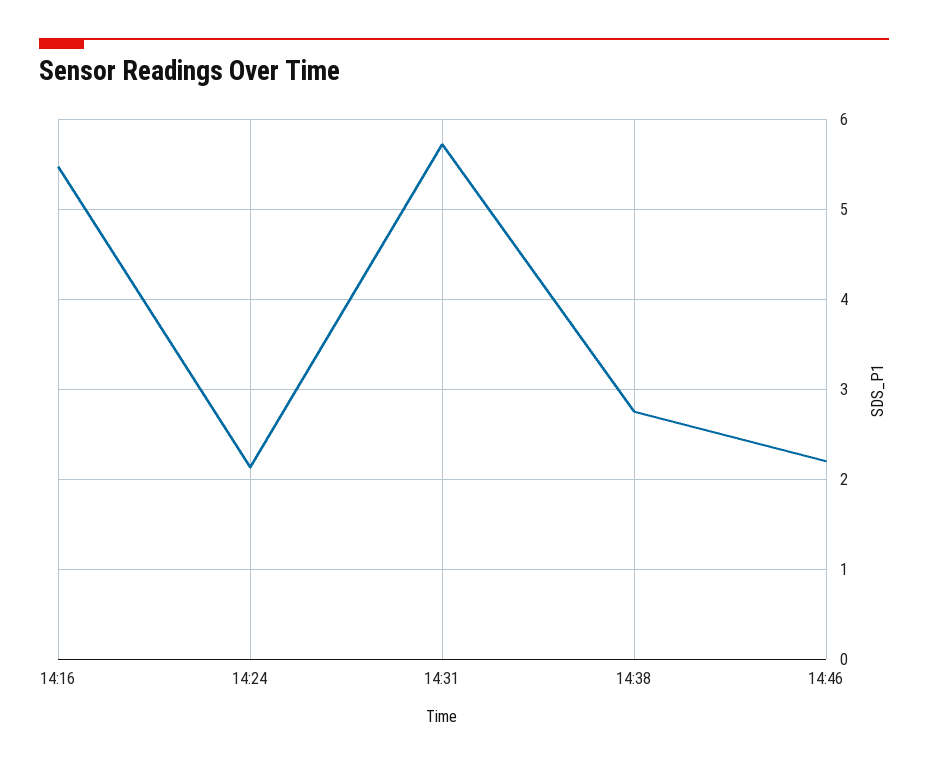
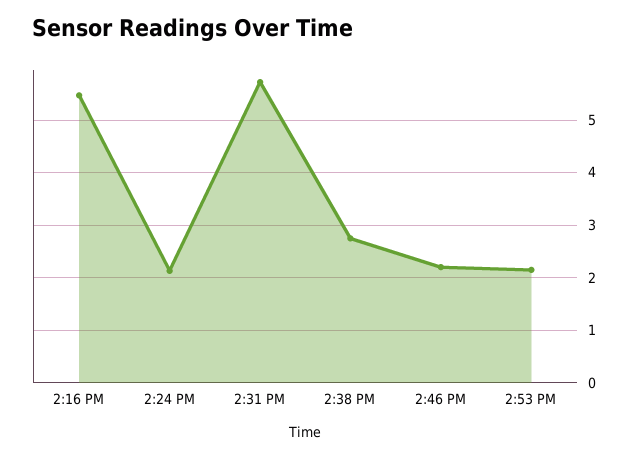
2:53 PM: none -> 2.2

